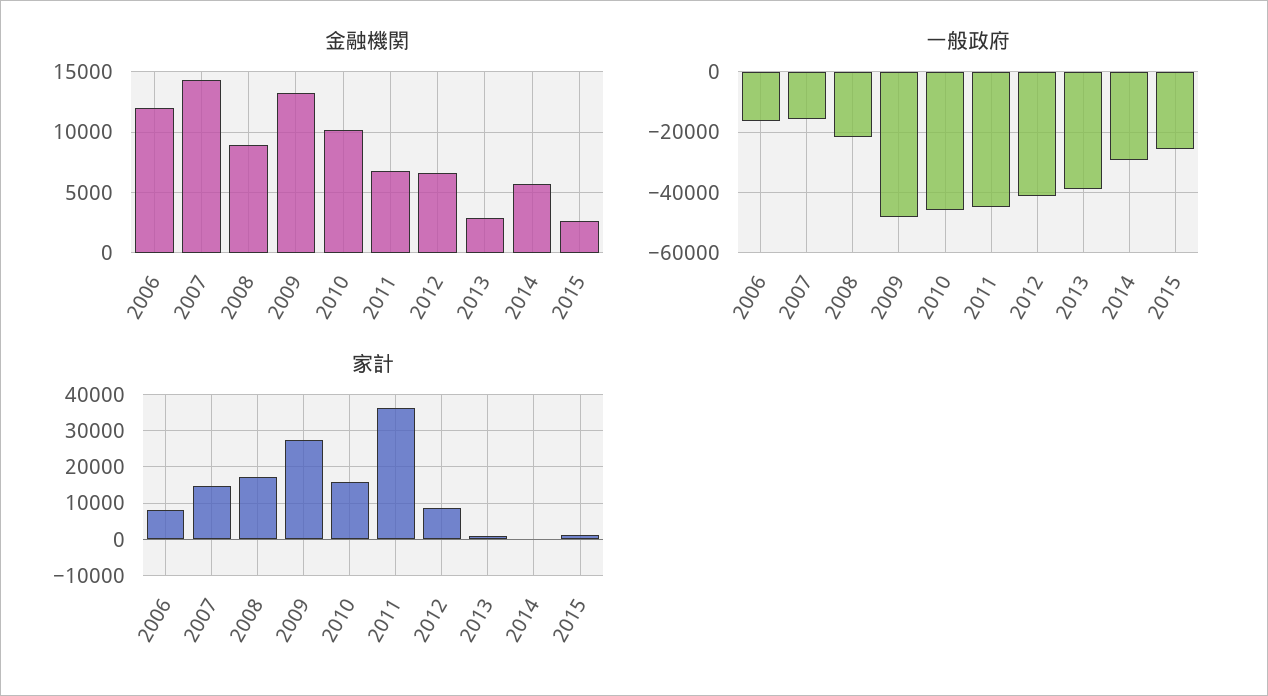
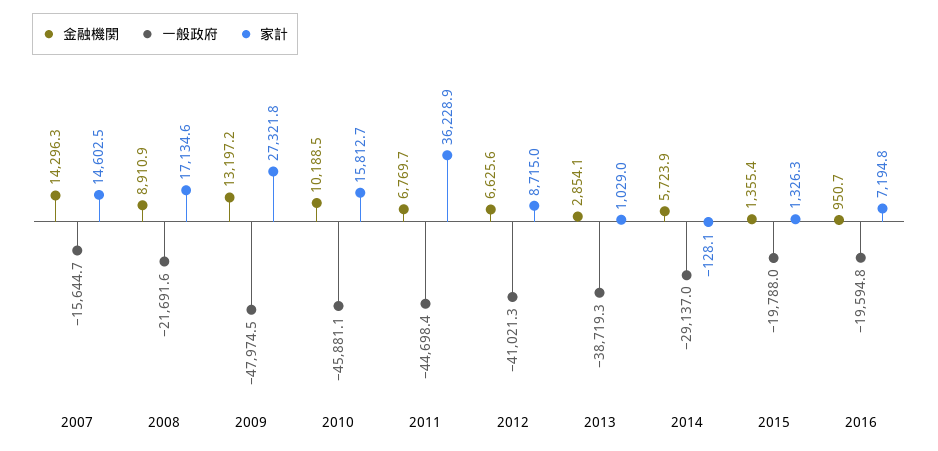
金融機関, 2006: 12000 -> none
金融機関, 2015: 2500 -> 1355.4
一般政府, 2006: -16000 -> none
一般政府, 2015: -26000 -> -19788
家計, 2006: 8000 -> none
金融機関, 2016: none -> 950.7
一般政府, 2016: none -> -19594.8
家計, 2016: none -> 7194.8

